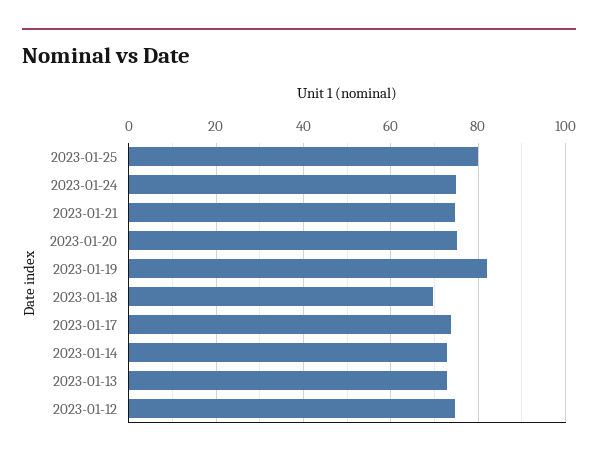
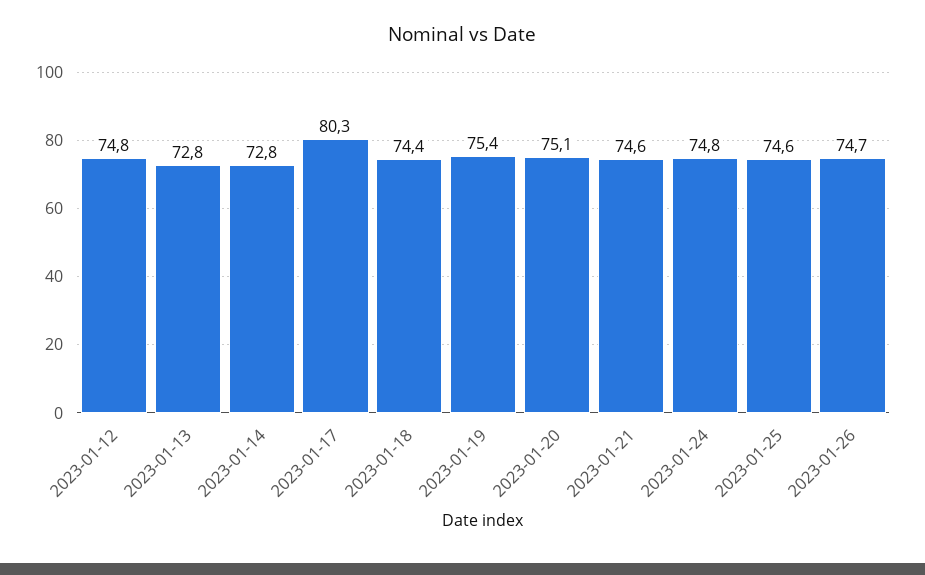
2023-01-25: 80 -> 74.6
2023-01-19: 82 -> 75.4
2023-01-18: 70 -> 74.4
2023-01-17: 74 -> 80.3
2023-01-26: none -> 74.7

